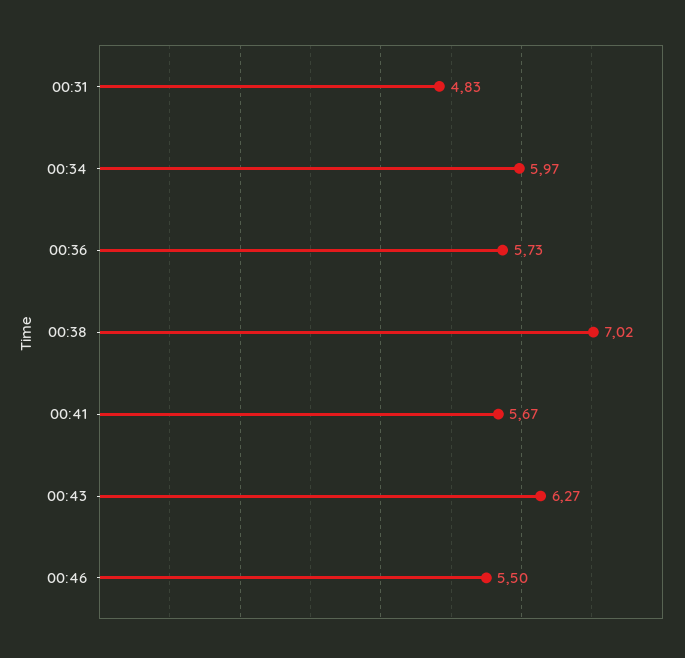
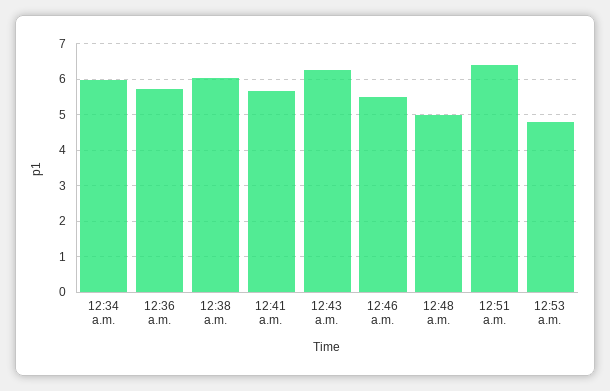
00:31: 4.83 -> none
00:38: 7.02 -> 6
12:48 a.m.: none -> 5
12:51 a.m.: none -> 6.4
12:53 a.m.: none -> 4.8

